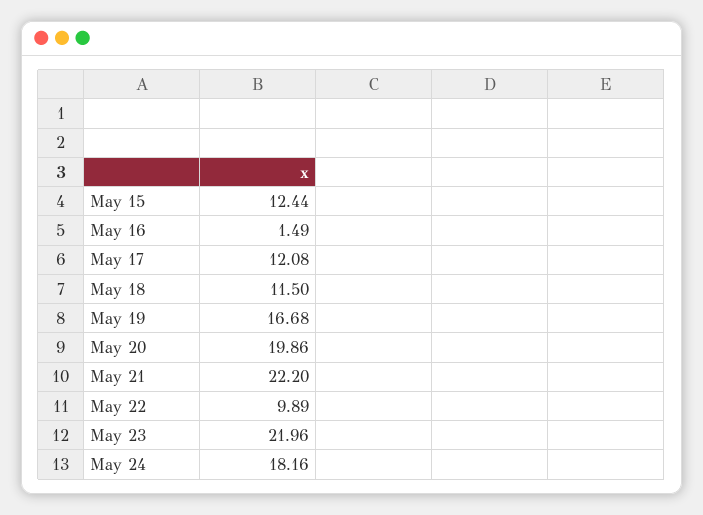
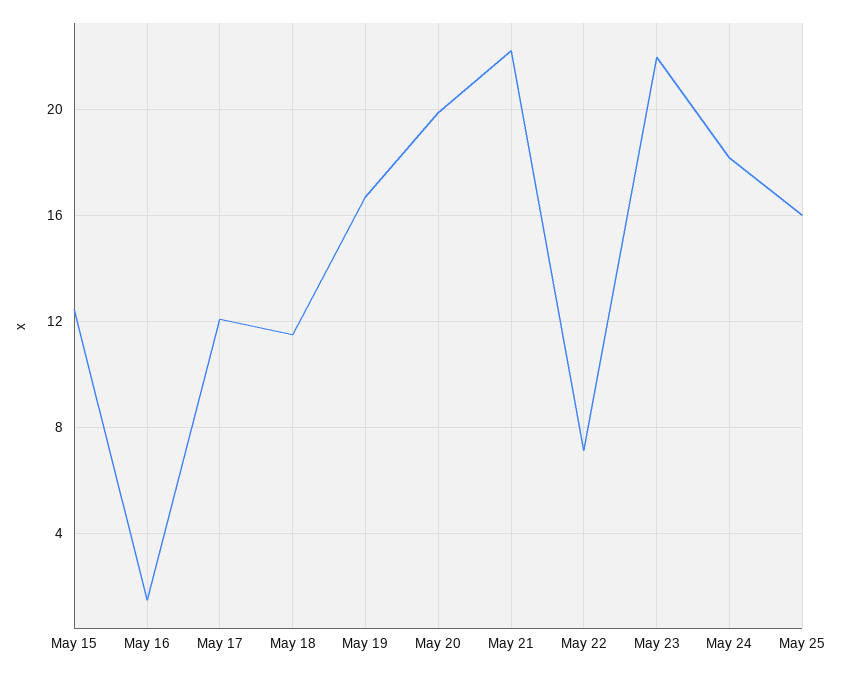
May 22: 9.89 -> 7
May 25: none -> 16

